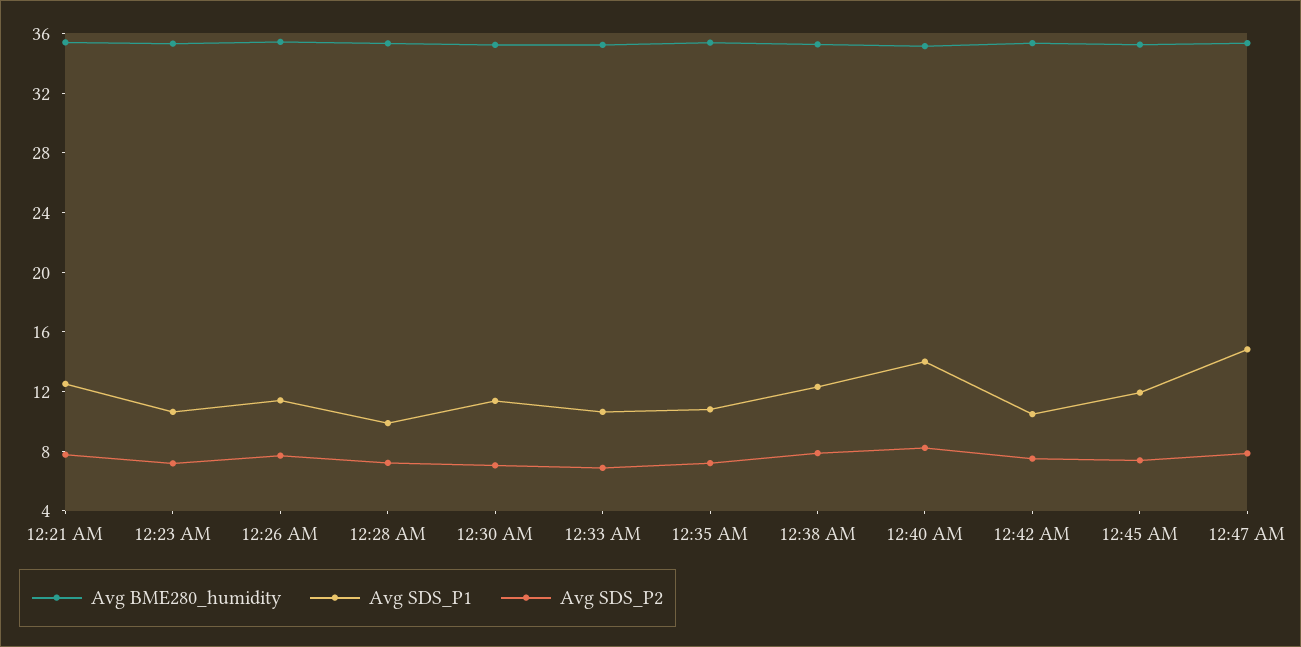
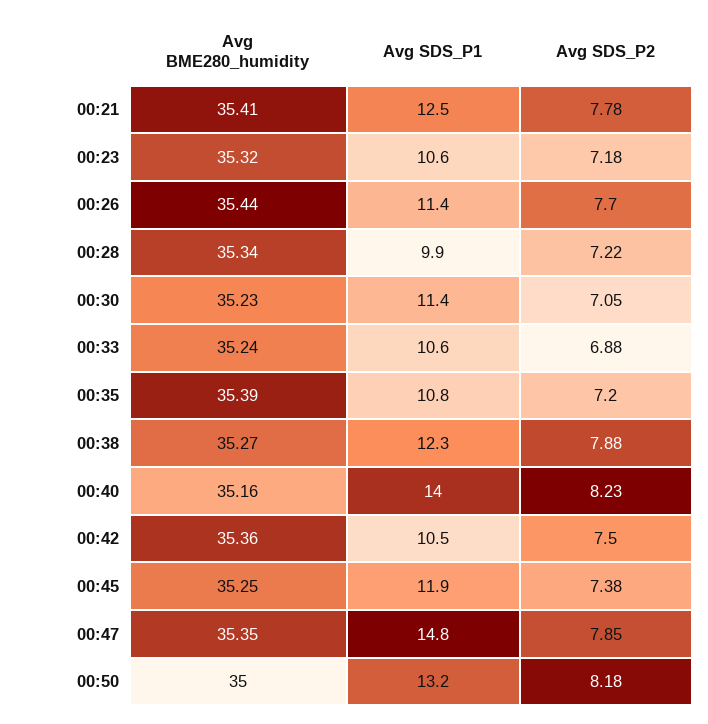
Avg BME280_humidity, 00:50: none -> 35
Avg SDS_P1, 00:50: none -> 13.2
Avg SDS_P2, 00:50: none -> 8.18

